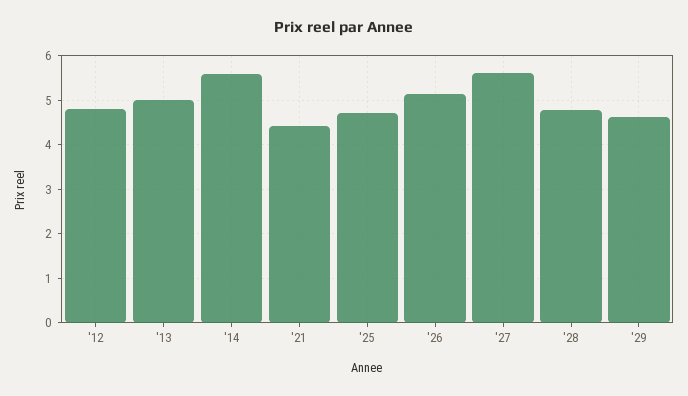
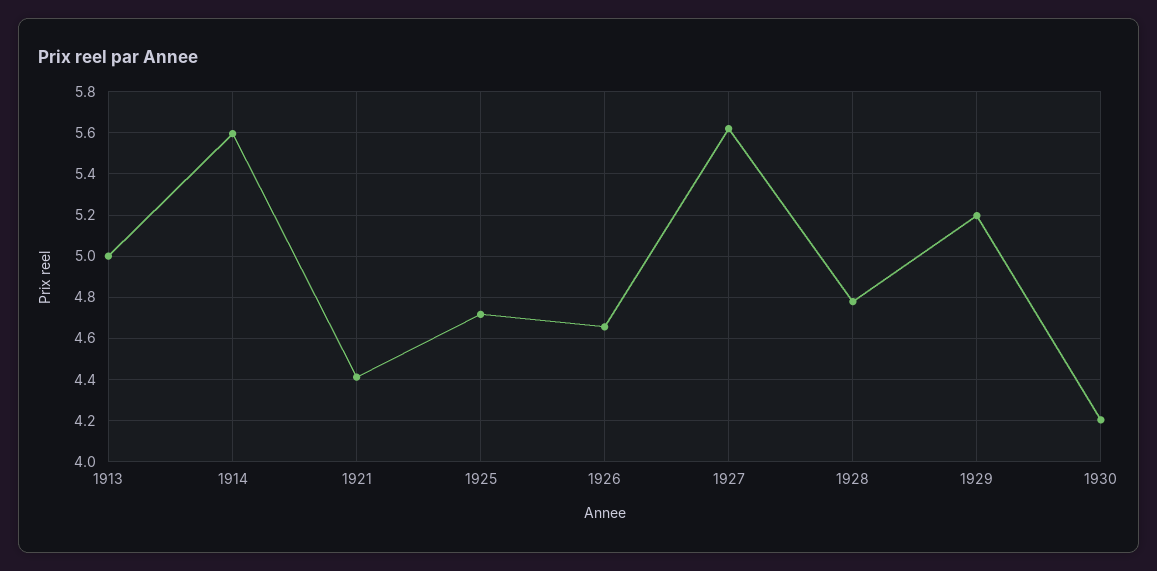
'12: 4.8 -> none
'26: 5.2 -> 4.65
'29: 4.6 -> 5.2
1930: none -> 4.2

